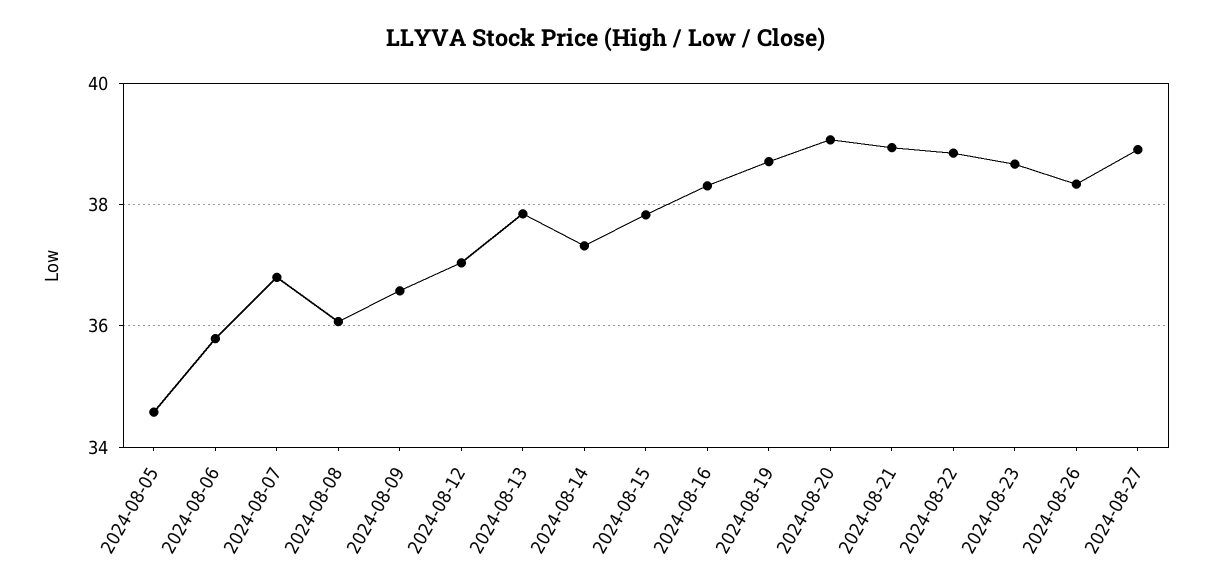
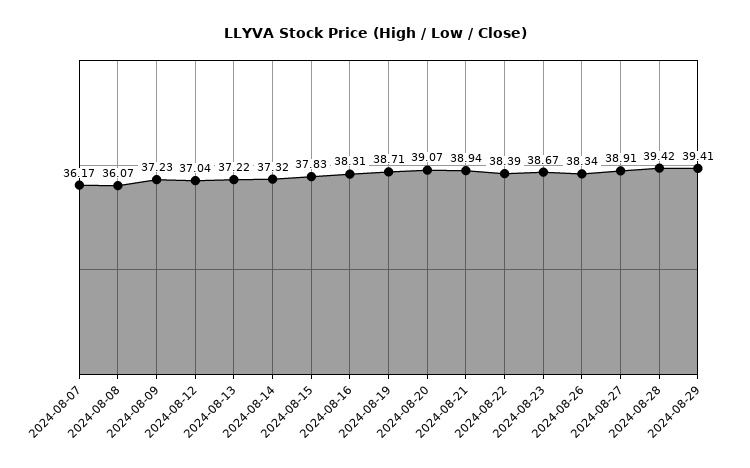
2024-08-05: 34.6 -> none
2024-08-06: 35.8 -> none
2024-08-07: 36.8 -> 36.17
2024-08-09: 36.6 -> 37.23
2024-08-13: 37.8 -> 37.22
2024-08-22: 38.8 -> 38.39
2024-08-28: none -> 39.42
2024-08-29: none -> 39.41

